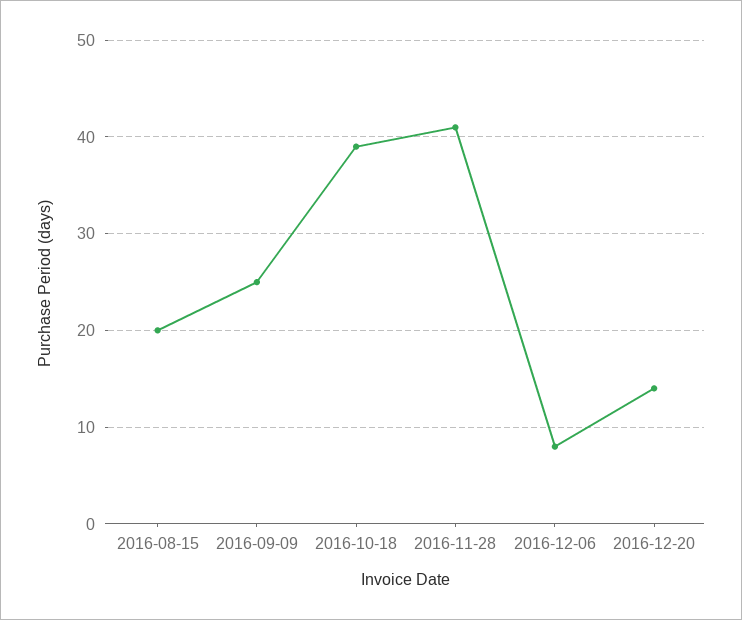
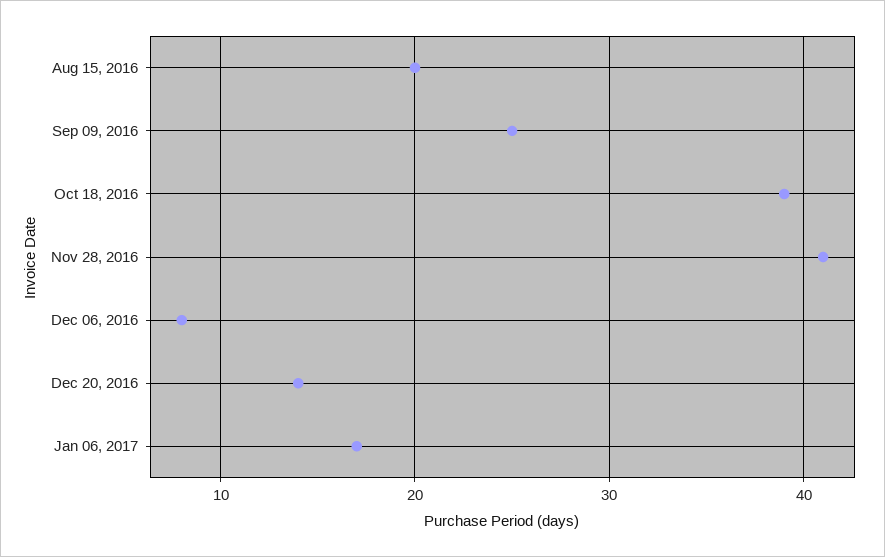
Jan 06, 2017: none -> 17

